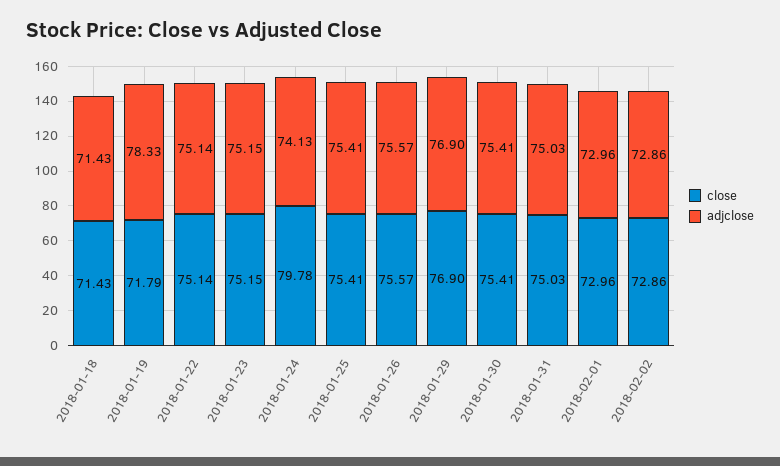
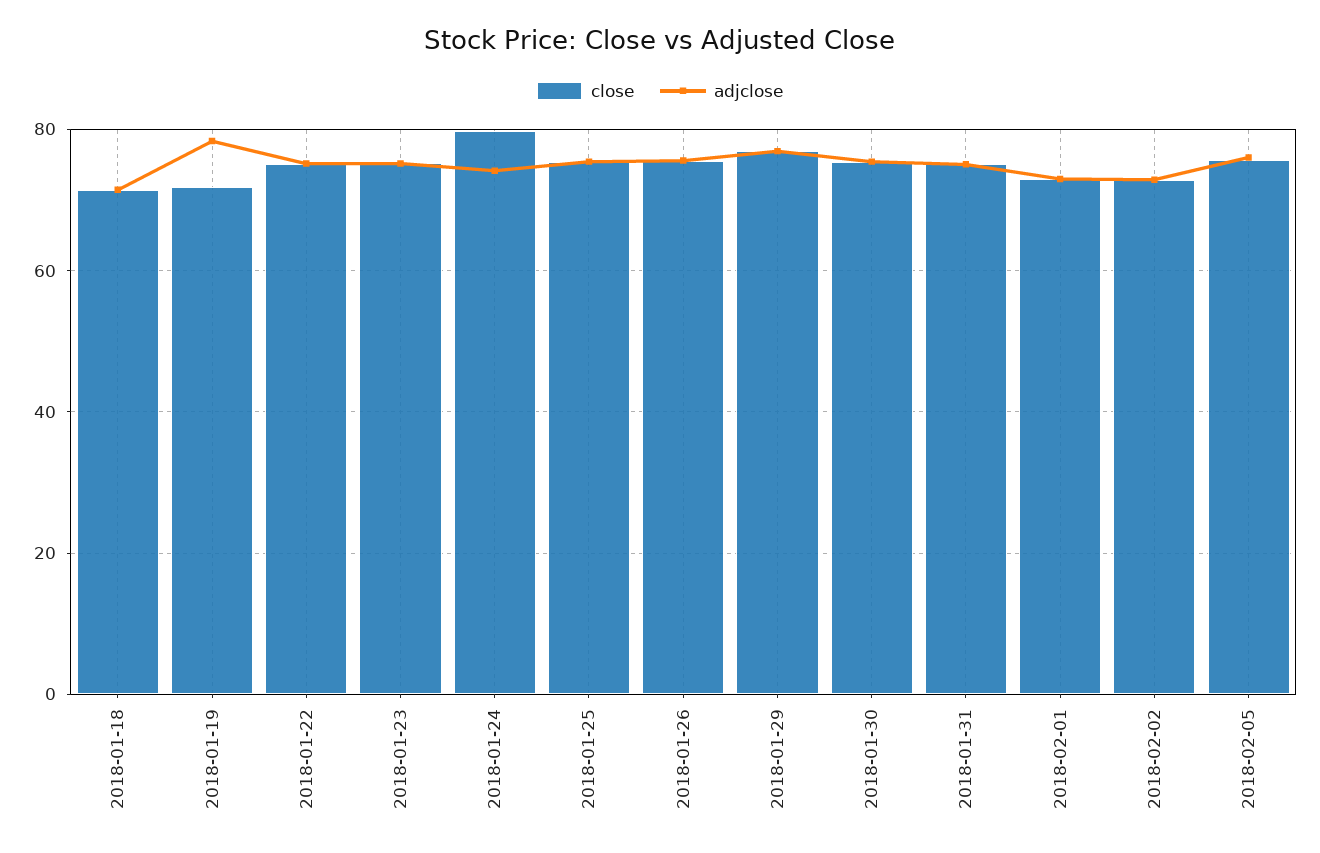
close, 2018-02-05: none -> 76
adjclose, 2018-02-05: none -> 76

